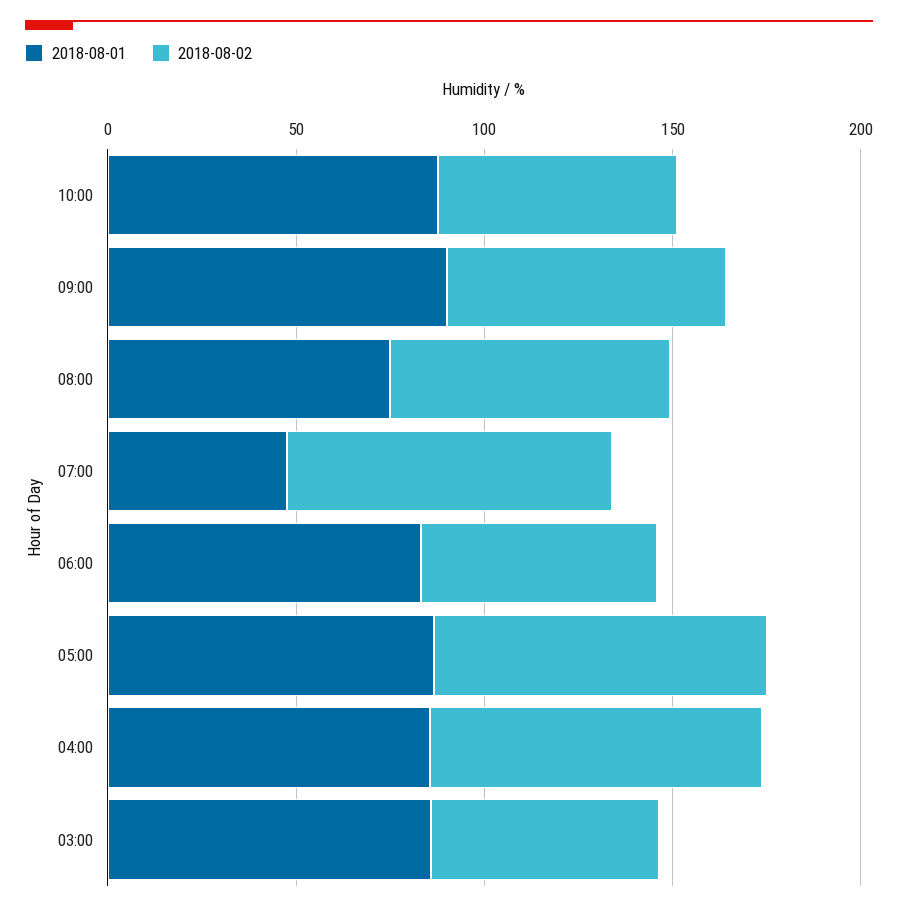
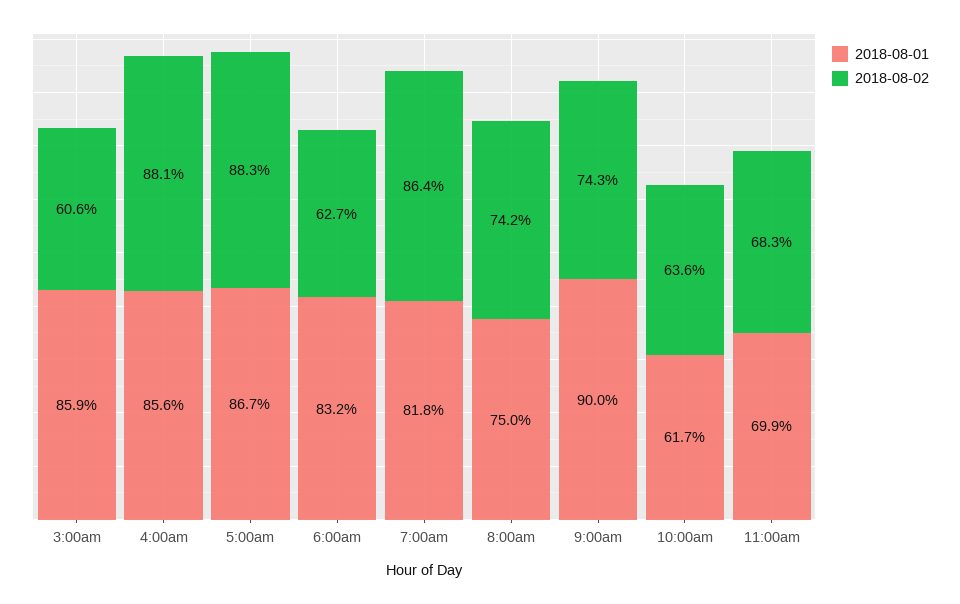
2018-08-01, 10:00: 90 -> 61.7
2018-08-01, 07:00: 50 -> 81.8
2018-08-01, 11:00am: none -> 69.9
2018-08-02, 11:00am: none -> 68.3

